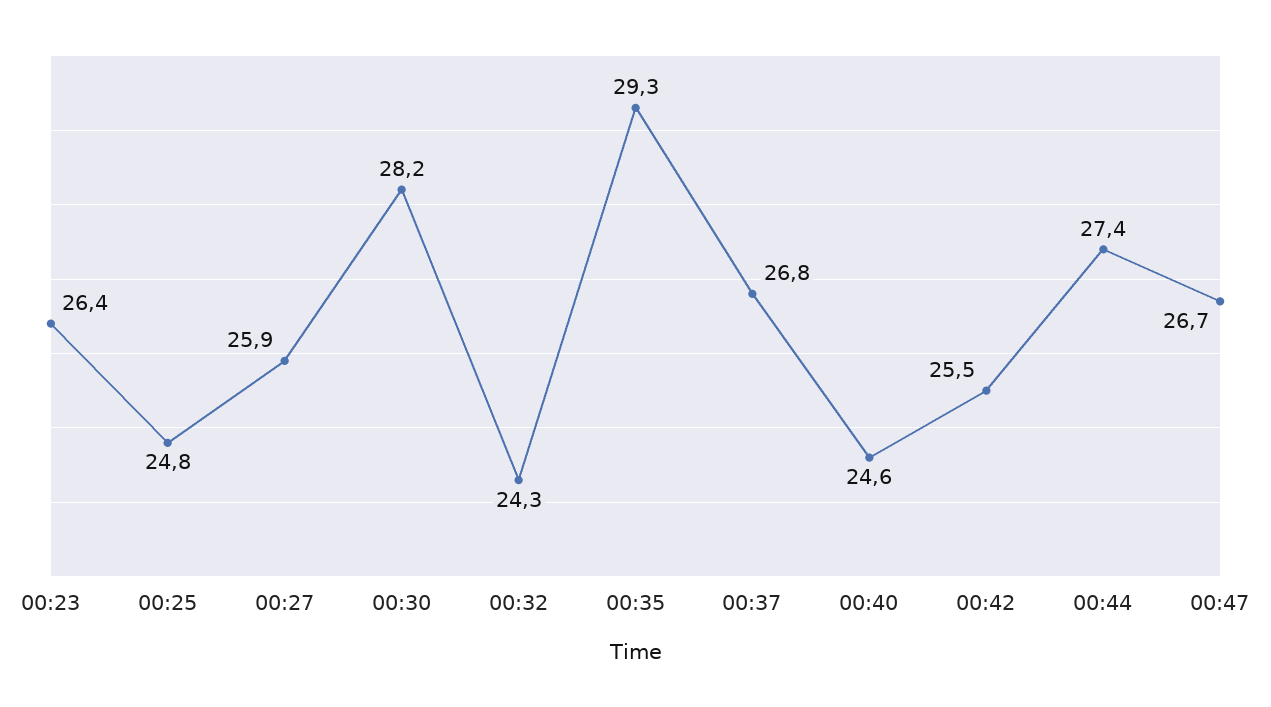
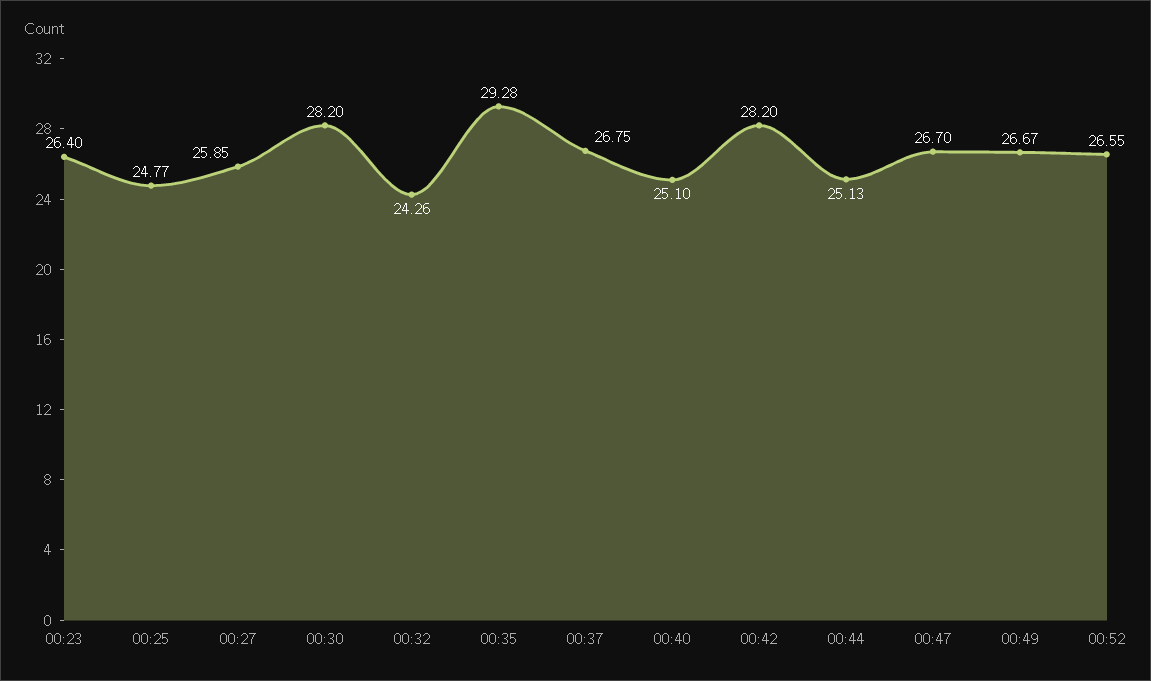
00:40: 24.6 -> 25.1
00:42: 25.5 -> 28.2
00:44: 27.4 -> 25.13
00:49: none -> 26.67
00:52: none -> 26.55

